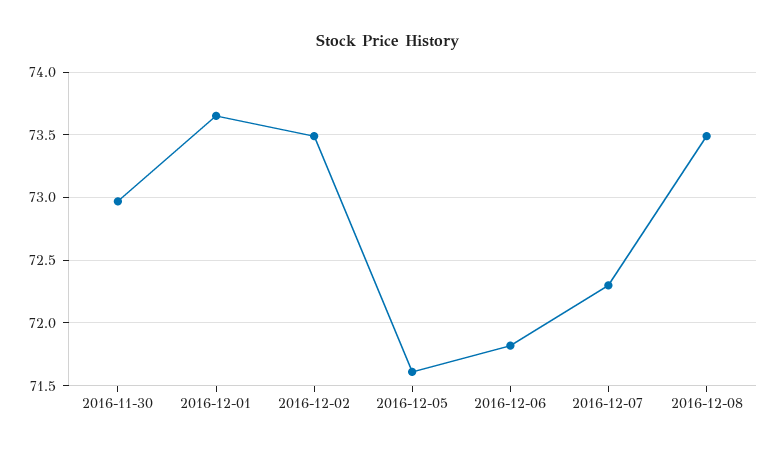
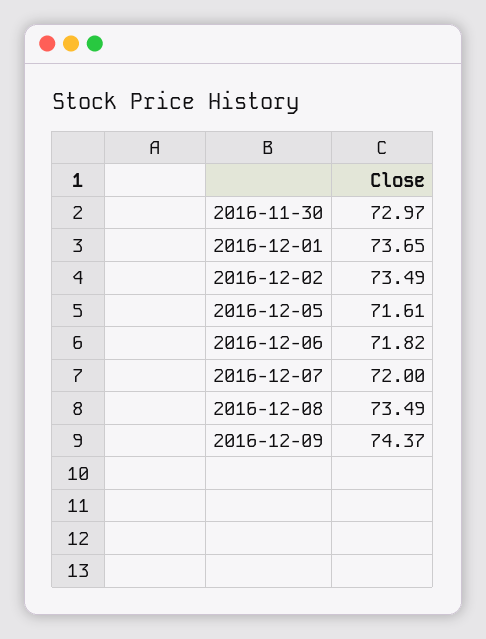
2016-12-07: 72.3 -> 72
2016-12-09: none -> 74.37

